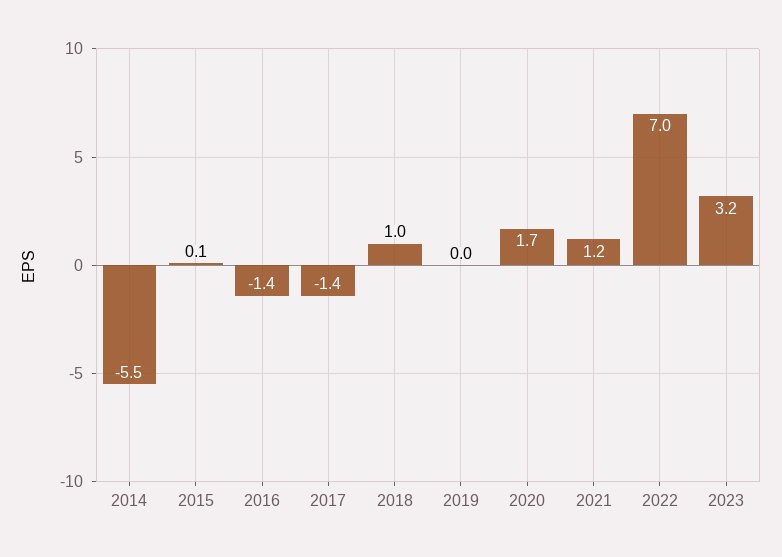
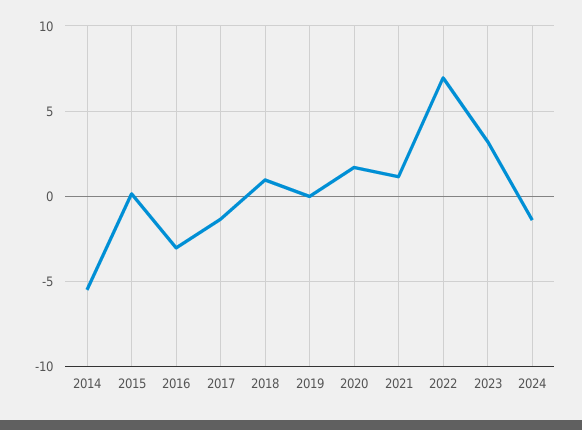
2016: -1.4 -> -3
2024: none -> -1.5

